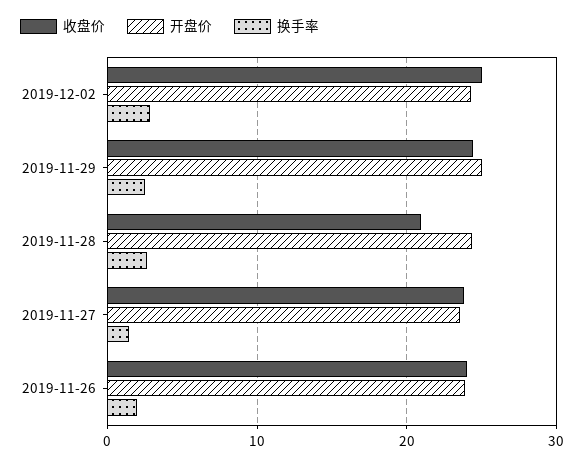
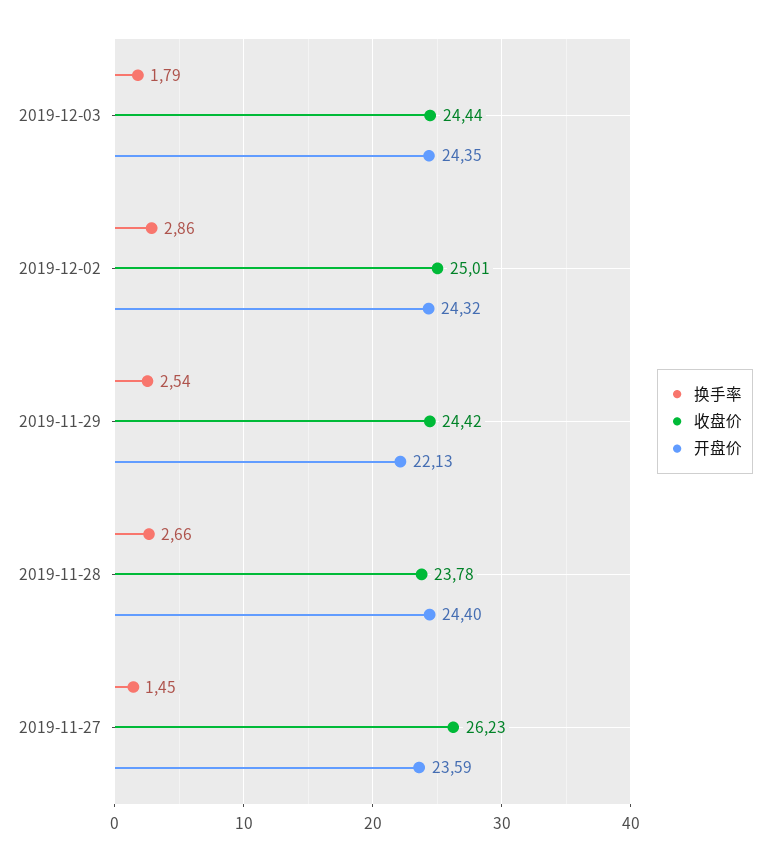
开盘价, 2019-11-29: 25 -> 22.13
收盘价, 2019-11-28: 21 -> 23.78
收盘价, 2019-11-27: 24 -> 26.23
收盘价, 2019-11-26: 24 -> none
开盘价, 2019-11-26: 24 -> none
换手率, 2019-11-26: 2 -> none
换手率, 2019-12-03: none -> 1.79
收盘价, 2019-12-03: none -> 24.44
开盘价, 2019-12-03: none -> 24.35

